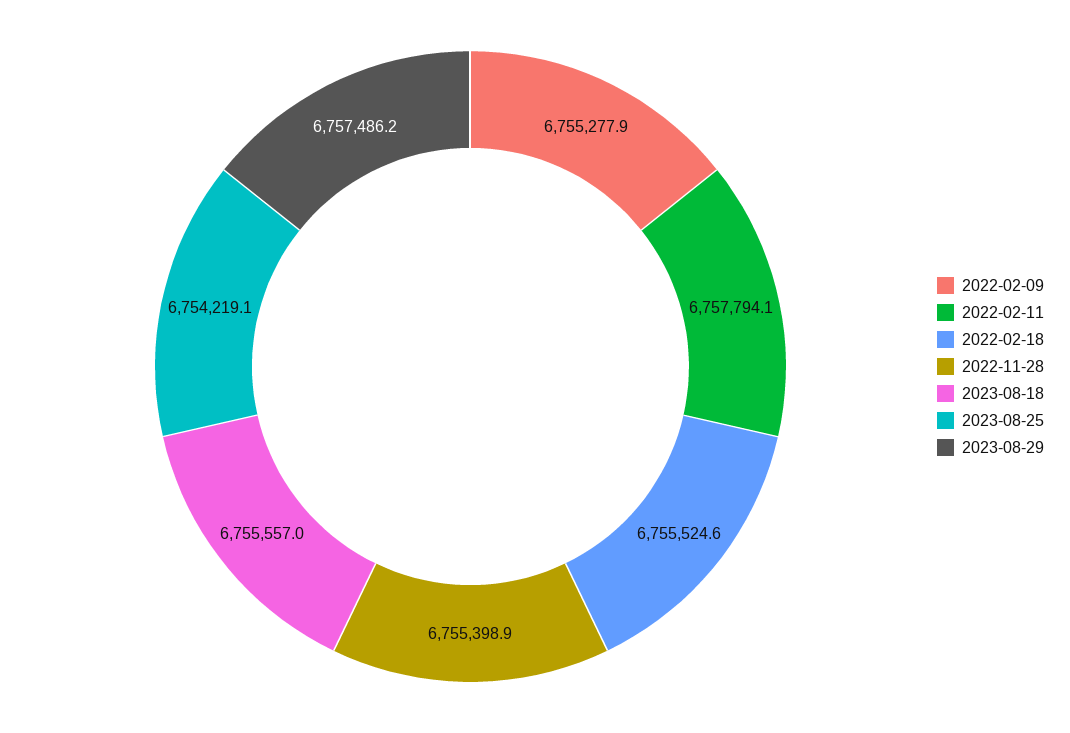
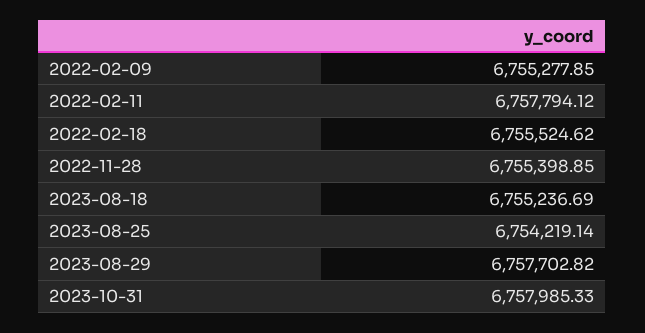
2023-08-18: 6755557 -> 6755236.69
2023-08-29: 6757486.2 -> 6757702.82
2023-10-31: none -> 6757985.33

